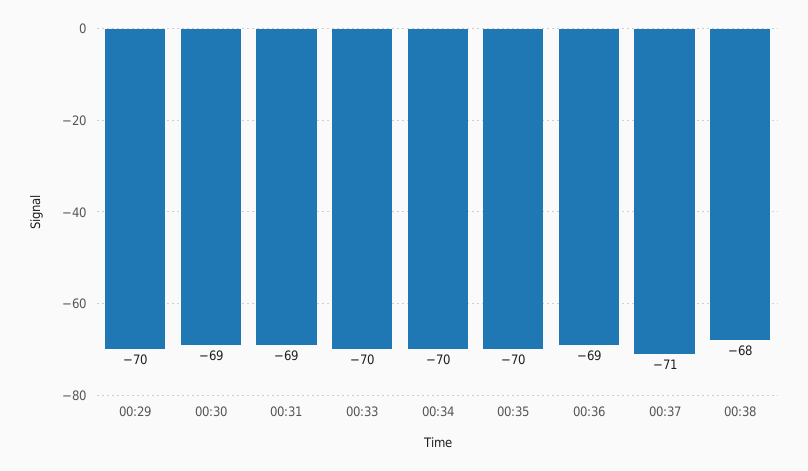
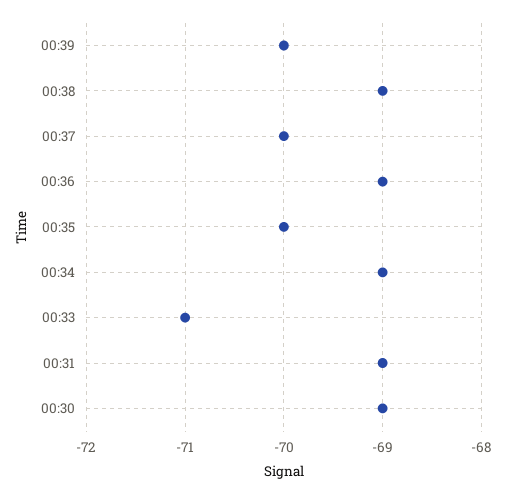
00:29: -70 -> none
00:33: -70 -> -71
00:34: -70 -> -69
00:37: -71 -> -70
00:38: -68 -> -69
00:39: none -> -70

